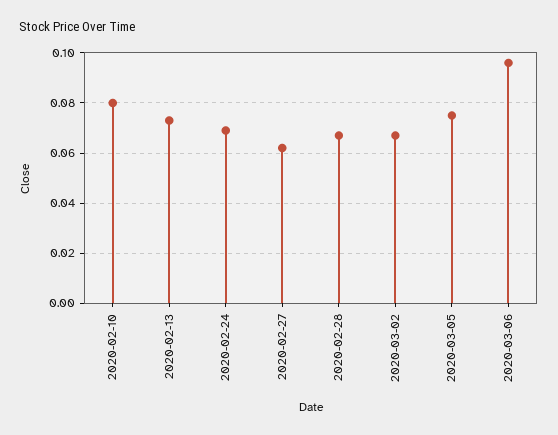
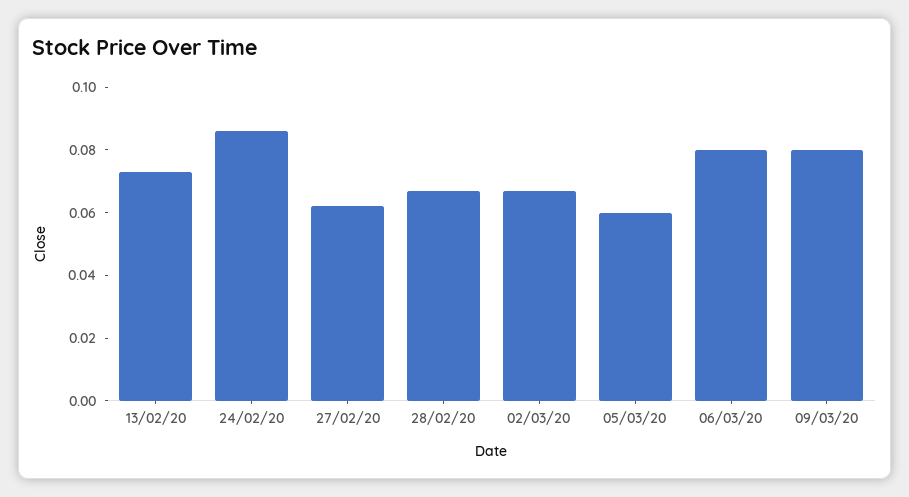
2020-02-10: 0.08 -> none
2020-02-24: 0.07 -> 0.085
2020-03-05: 0.075 -> 0.06
2020-03-06: 0.095 -> 0.08
09/03/20: none -> 0.08

